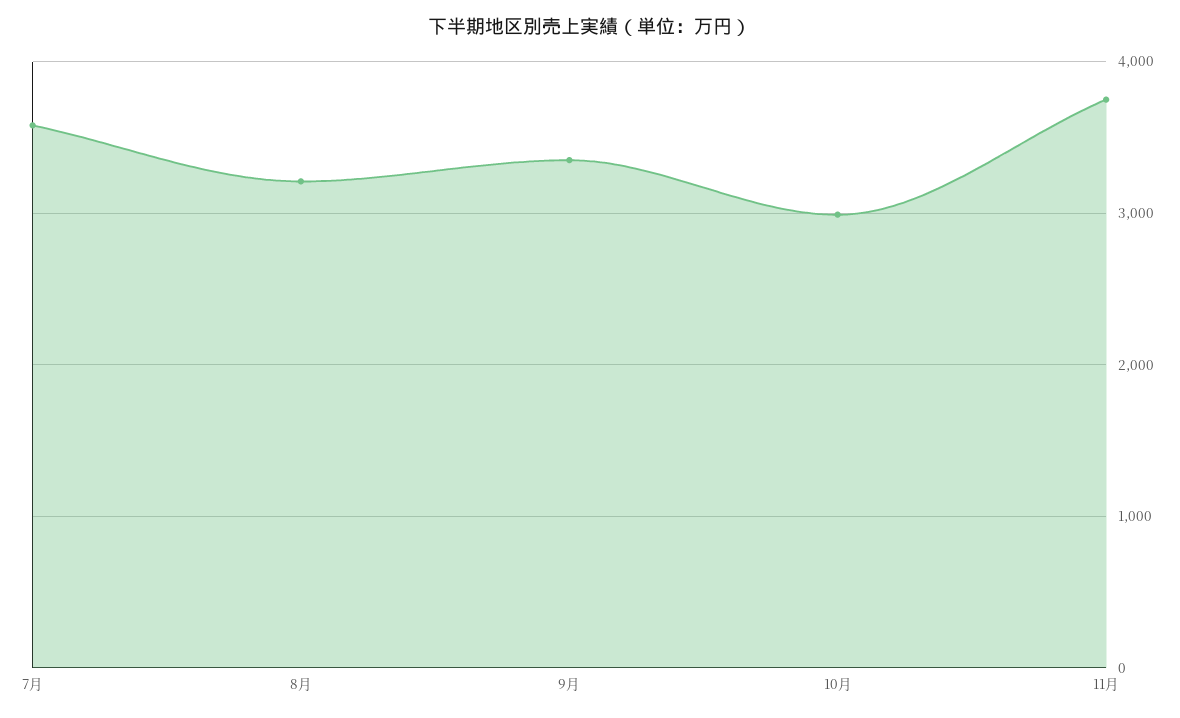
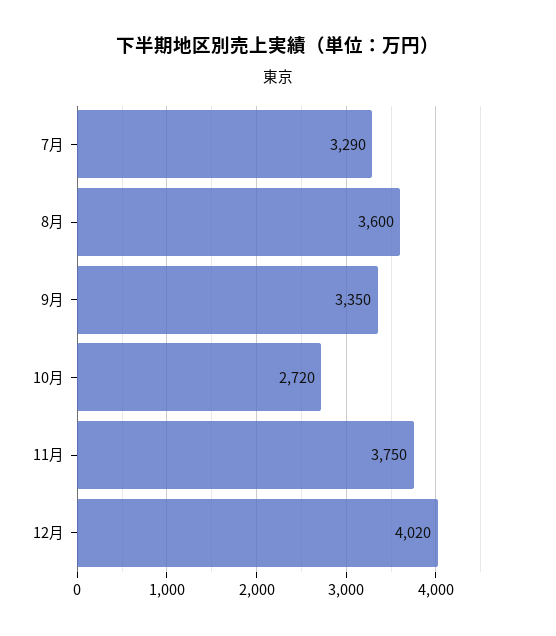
7月: 3600 -> 3290
8月: 3200 -> 3600
10月: 3000 -> 2720
12月: none -> 4020

